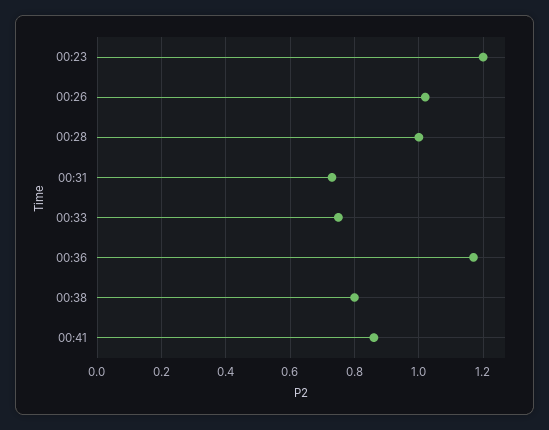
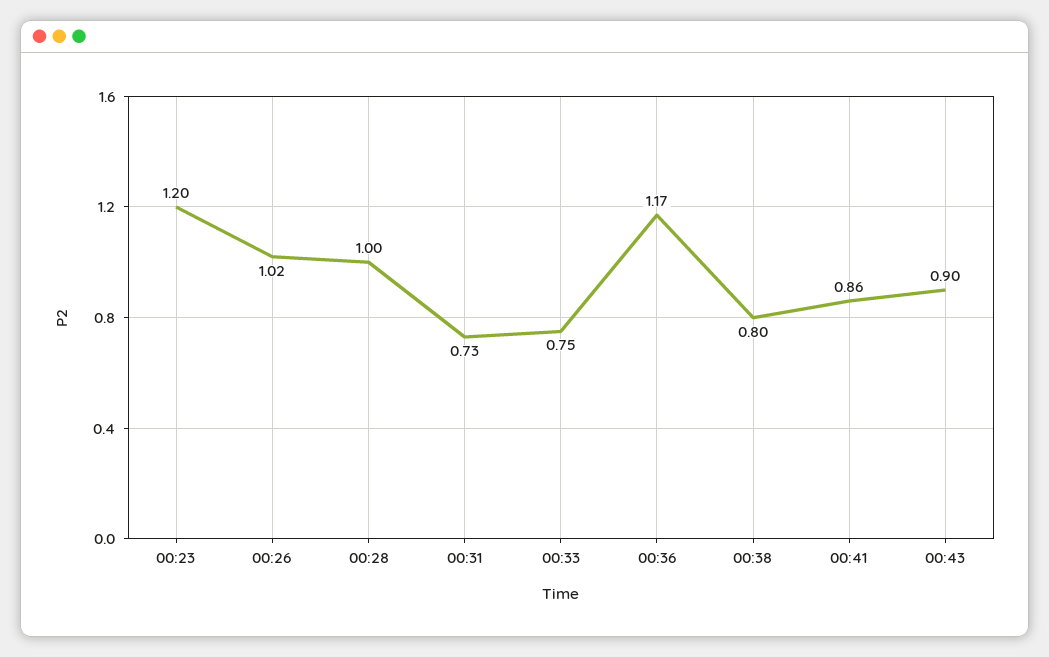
00:43: none -> 0.9

